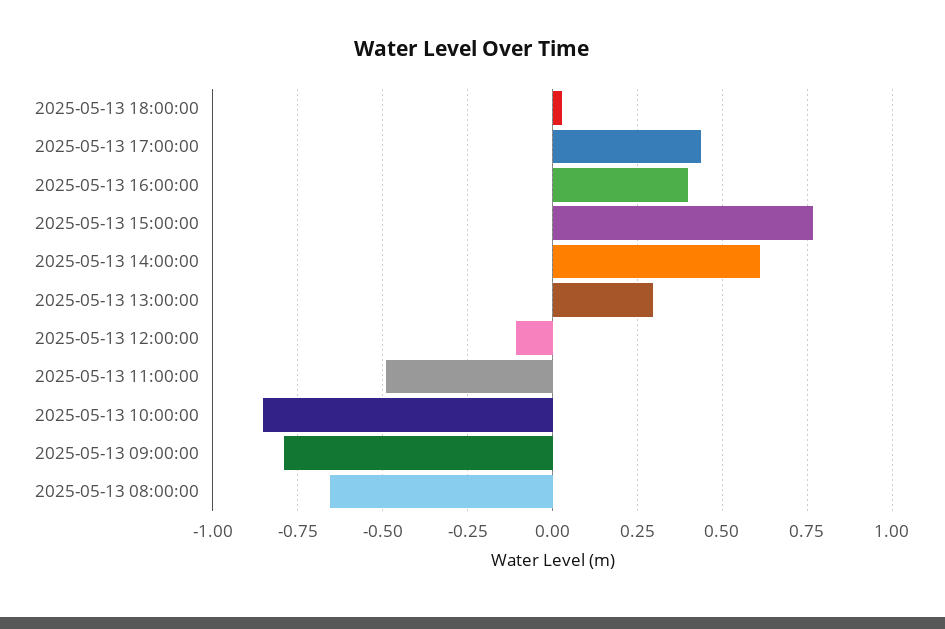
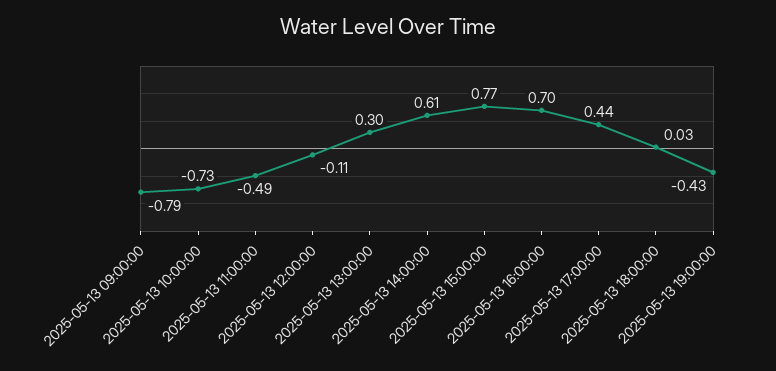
2025-05-13 16:00:00: 0.4 -> 0.7
2025-05-13 10:00:00: -0.85 -> -0.73
2025-05-13 08:00:00: -0.65 -> none
2025-05-13 19:00:00: none -> -0.43

